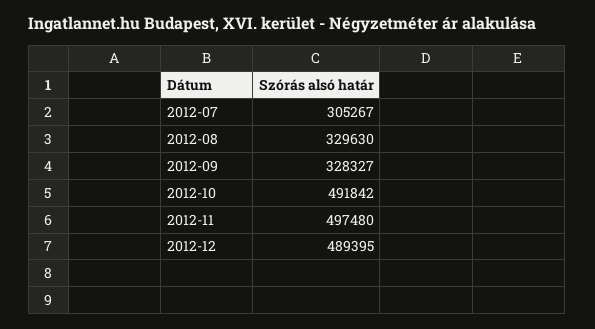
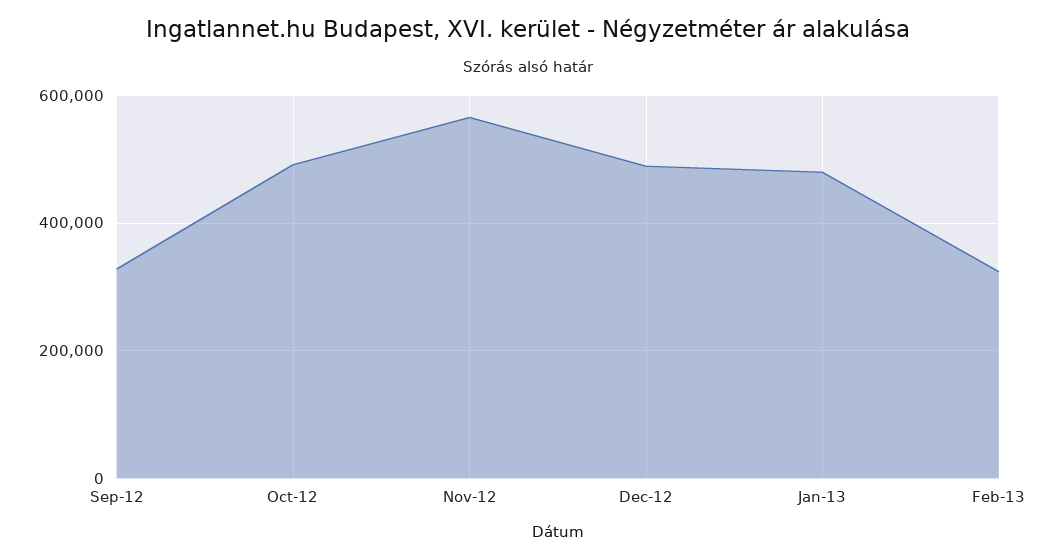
2012-07: 305267 -> none
2012-08: 329630 -> none
2012-11: 497480 -> 560000
Jan-13: none -> 480000
Feb-13: none -> 320000

